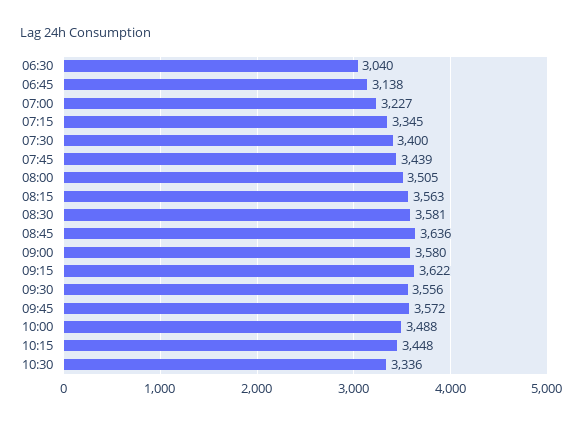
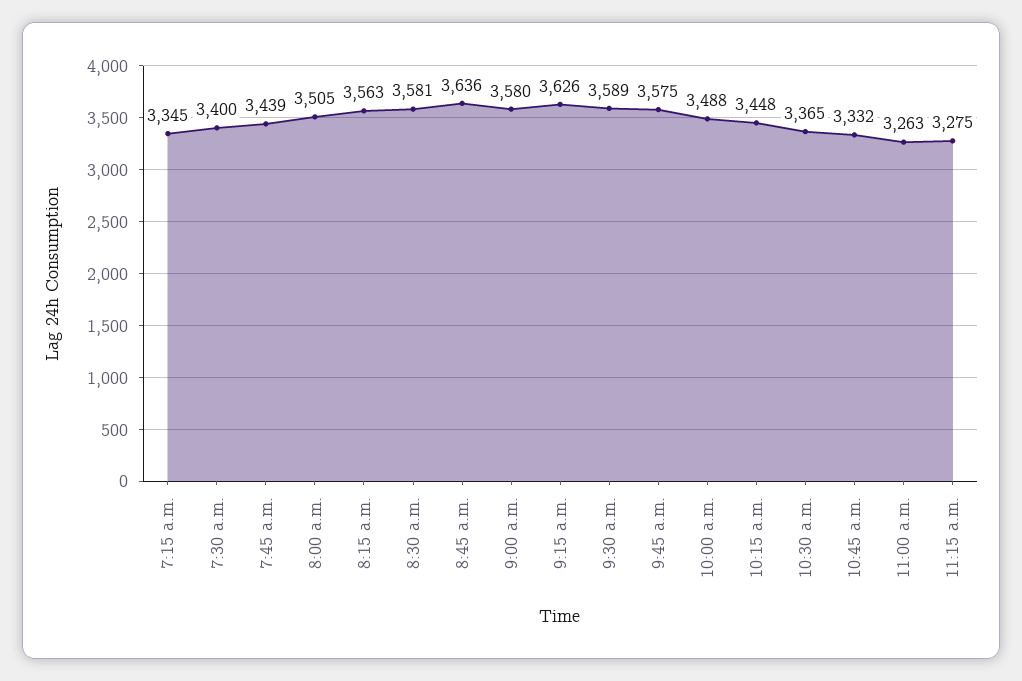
06:30: 3040 -> none
06:45: 3138 -> none
07:00: 3227 -> none
09:15: 3622 -> 3626
09:30: 3556 -> 3589
09:45: 3572 -> 3575
10:30: 3336 -> 3365
10:45 a.m.: none -> 3332
11:00 a.m.: none -> 3263
11:15 a.m.: none -> 3275

